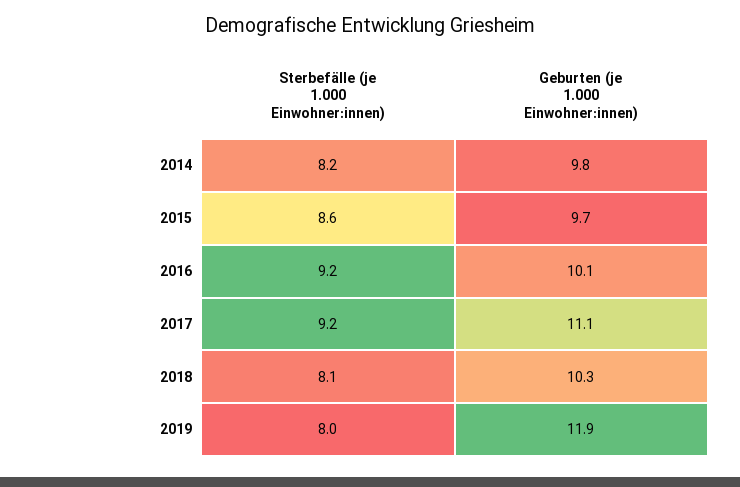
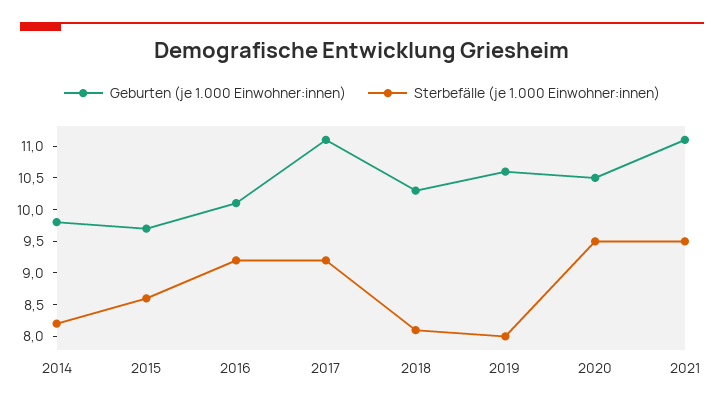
Geburten (je 1.000 Einwohner:innen), 2019: 11.9 -> 10.5
Geburten (je 1.000 Einwohner:innen), 2020: none -> 10.5
Sterbefälle (je 1.000 Einwohner:innen), 2020: none -> 9.5
Geburten (je 1.000 Einwohner:innen), 2021: none -> 11
Sterbefälle (je 1.000 Einwohner:innen), 2021: none -> 9.5

